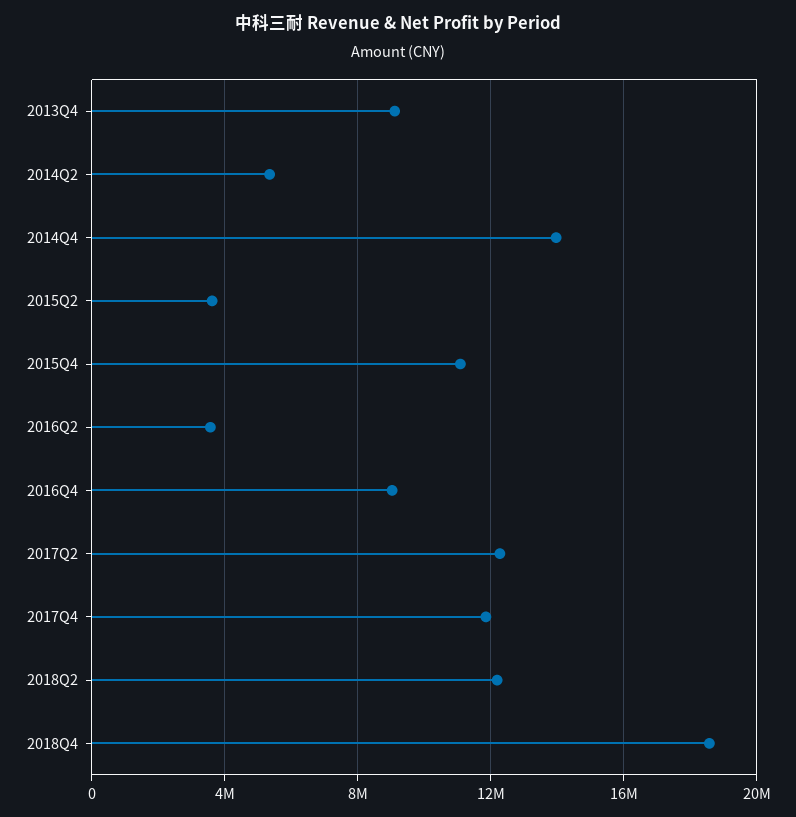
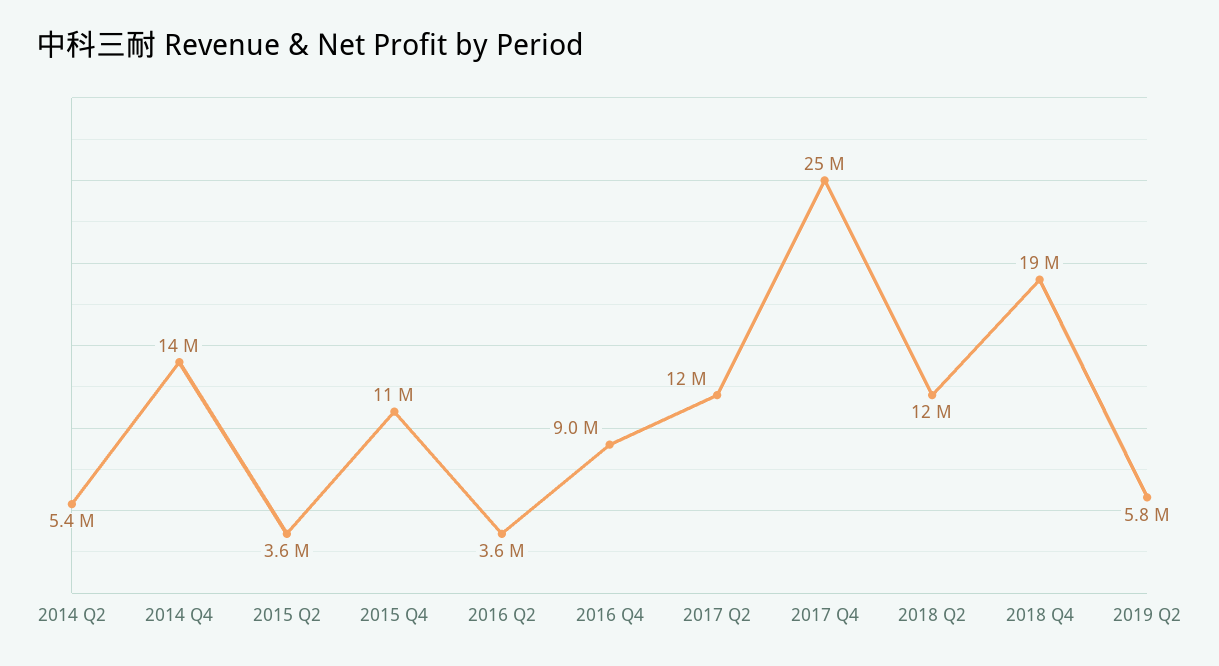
2013Q4: 9000000 -> none
2017Q4: 12000000 -> 25000000
2019 Q2: none -> 5800000

